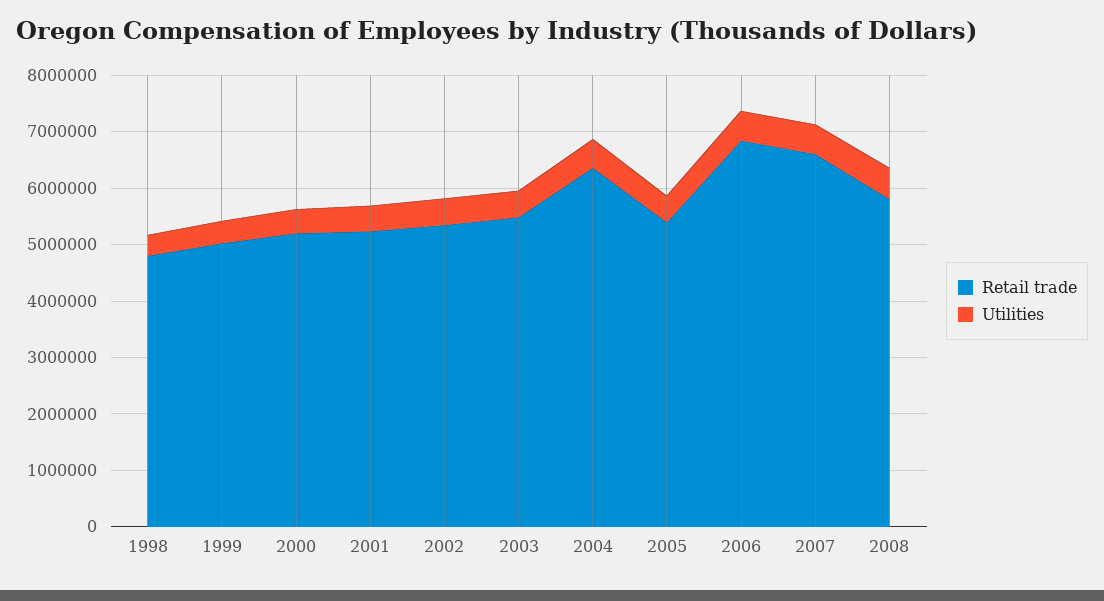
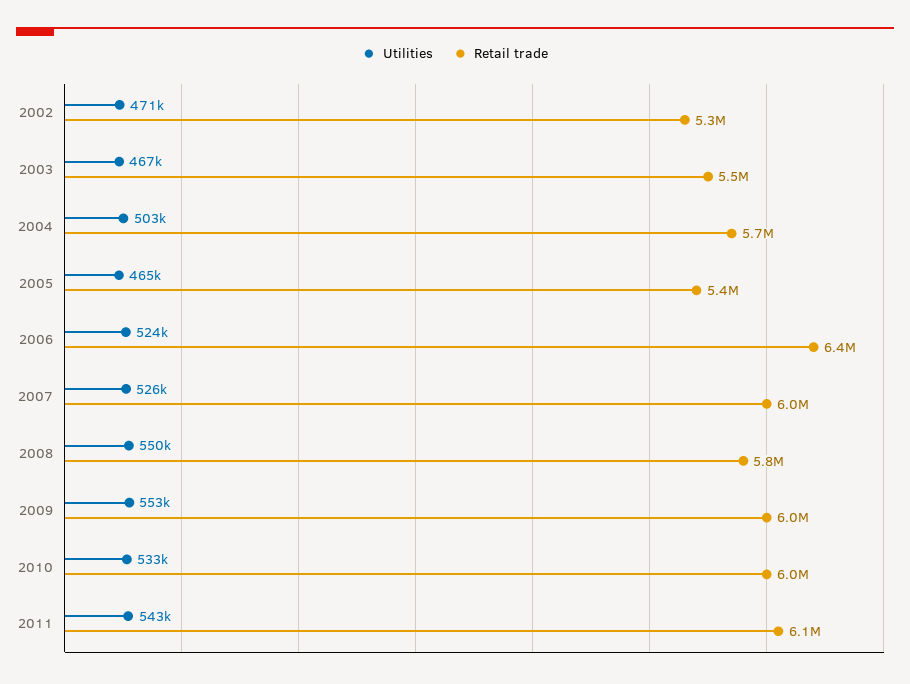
Retail trade, 1998: 4800000 -> none
Utilities, 1998: 400000 -> none
Retail trade, 1999: 5000000 -> none
Utilities, 1999: 400000 -> none
Retail trade, 2000: 5200000 -> none
Utilities, 2000: 400000 -> none
Retail trade, 2001: 5200000 -> none
Utilities, 2001: 400000 -> none
Retail trade, 2004: 6400000 -> 5700000
Retail trade, 2006: 6800000 -> 6400000
Retail trade, 2007: 6600000 -> 6000000
Utilities, 2009: none -> 553000
Retail trade, 2009: none -> 6000000
Utilities, 2010: none -> 533000
Retail trade, 2010: none -> 6000000
Utilities, 2011: none -> 543000
Retail trade, 2011: none -> 6100000

